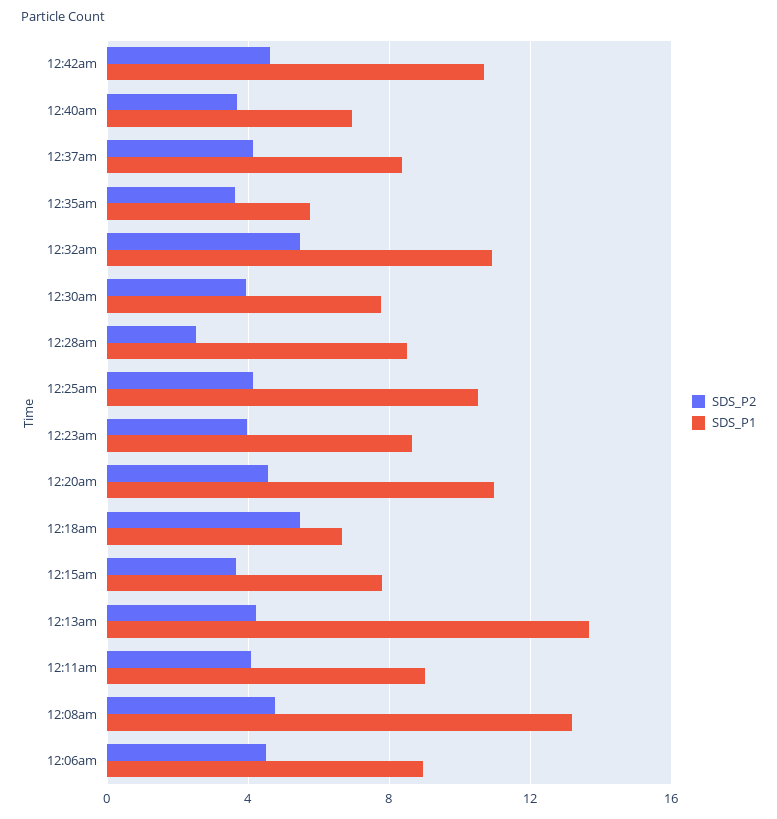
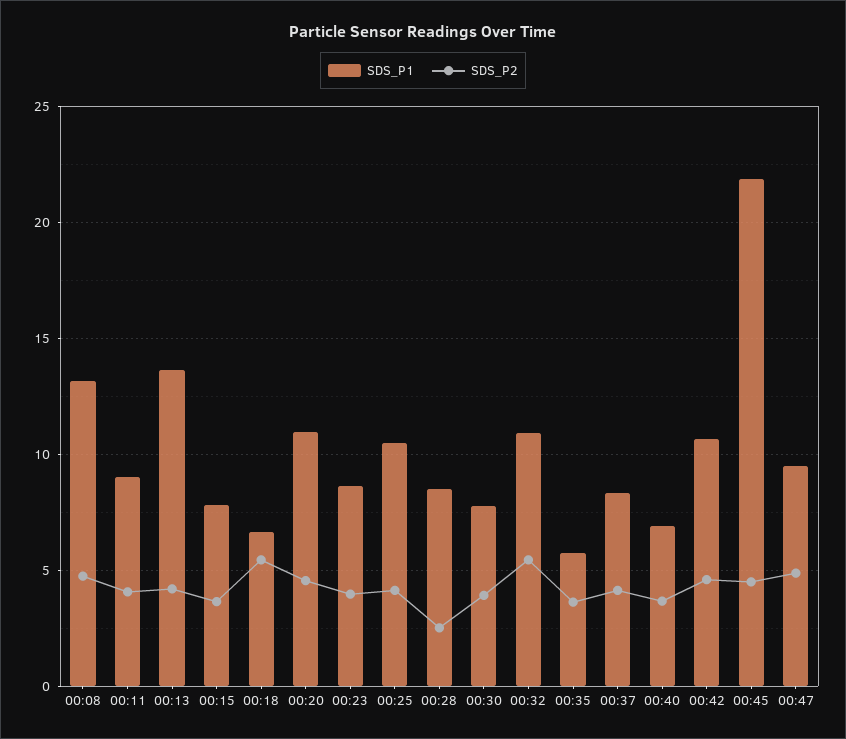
SDS_P2, 12:06am: 4.5 -> none
SDS_P1, 12:06am: 9 -> none
SDS_P1, 00:45: none -> 22
SDS_P2, 00:45: none -> 4.5
SDS_P1, 00:47: none -> 9.5
SDS_P2, 00:47: none -> 5

